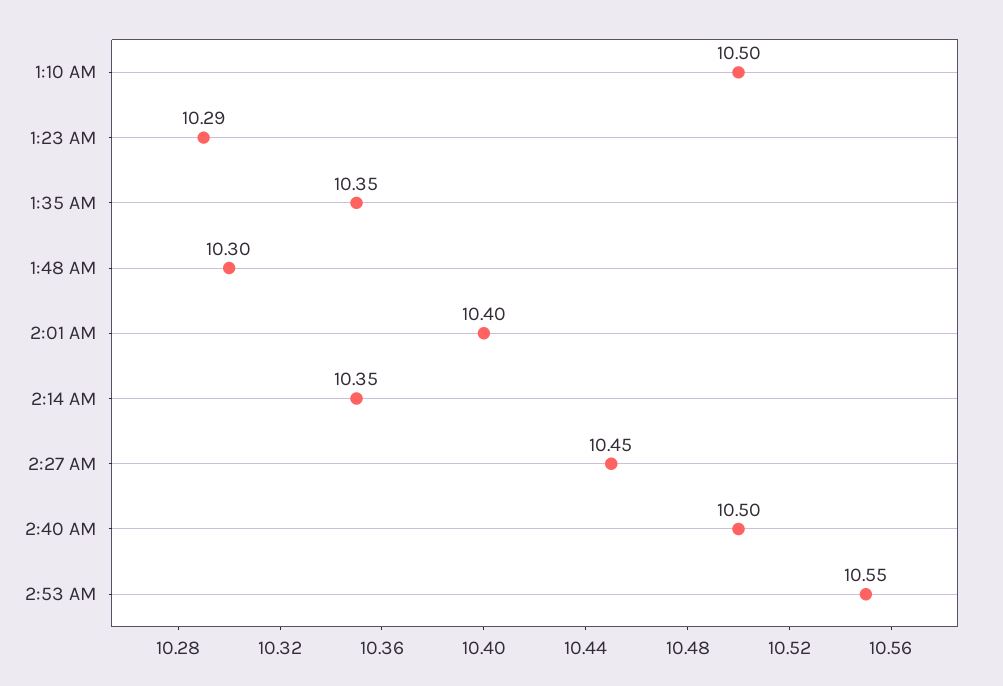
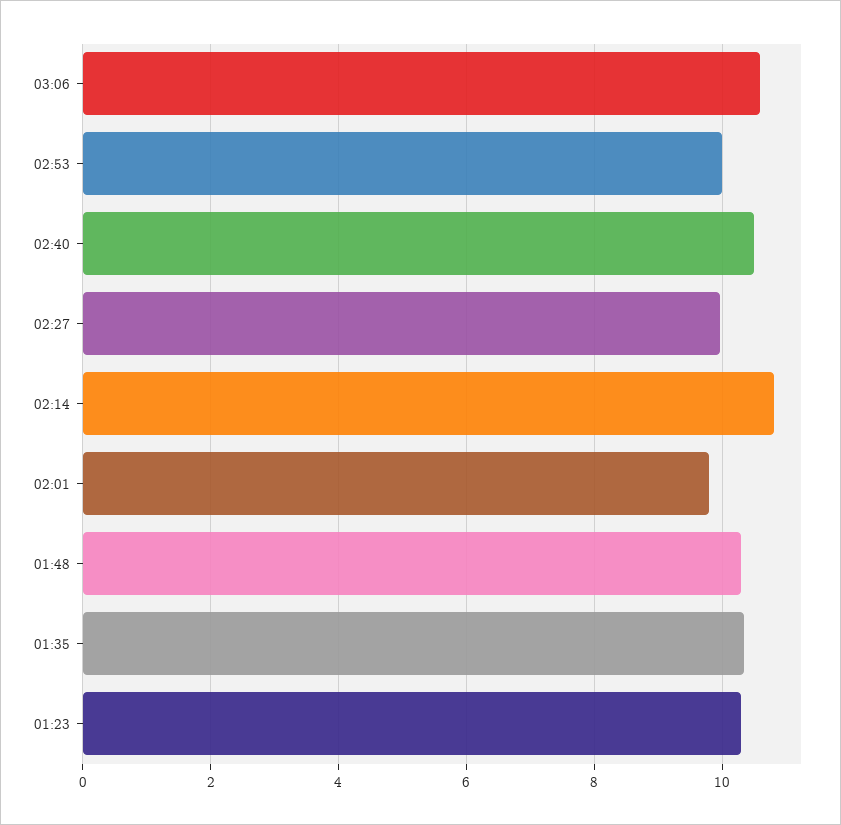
1:10 AM: 10.5 -> none
2:01 AM: 10.4 -> 9.8
2:14 AM: 10.35 -> 10.8
2:27 AM: 10.45 -> 10
2:53 AM: 10.55 -> 10
03:06: none -> 10.6

